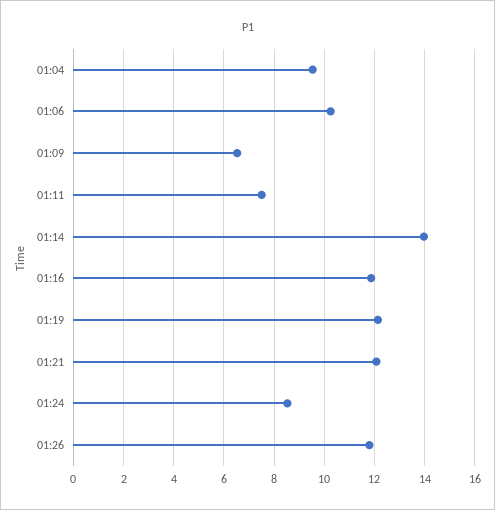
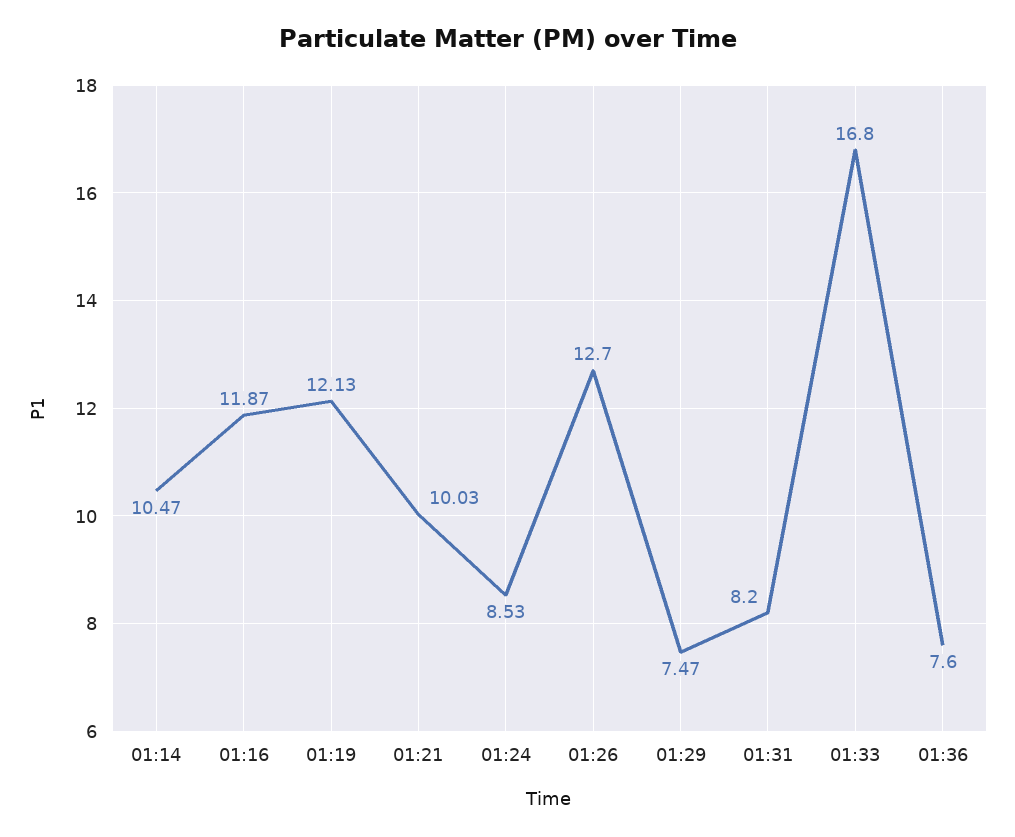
01:04: 9.5 -> none
01:06: 10.25 -> none
01:09: 6.5 -> none
01:11: 7.5 -> none
01:14: 14 -> 10.47
01:21: 12 -> 10.03
01:26: 11.75 -> 12.7
01:29: none -> 7.47
01:31: none -> 8.2
01:33: none -> 16.8
01:36: none -> 7.6

